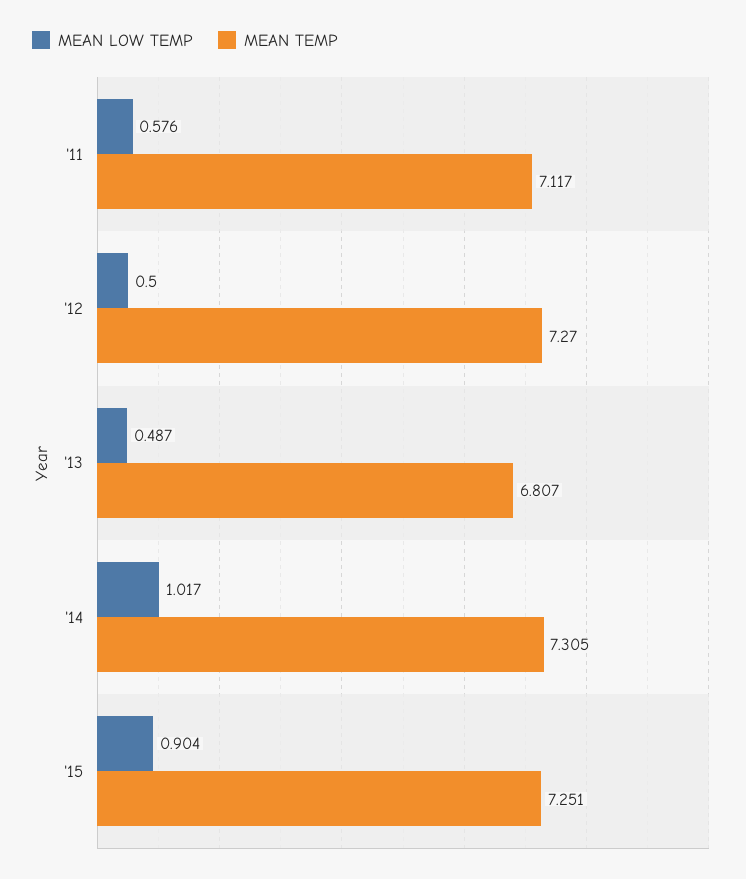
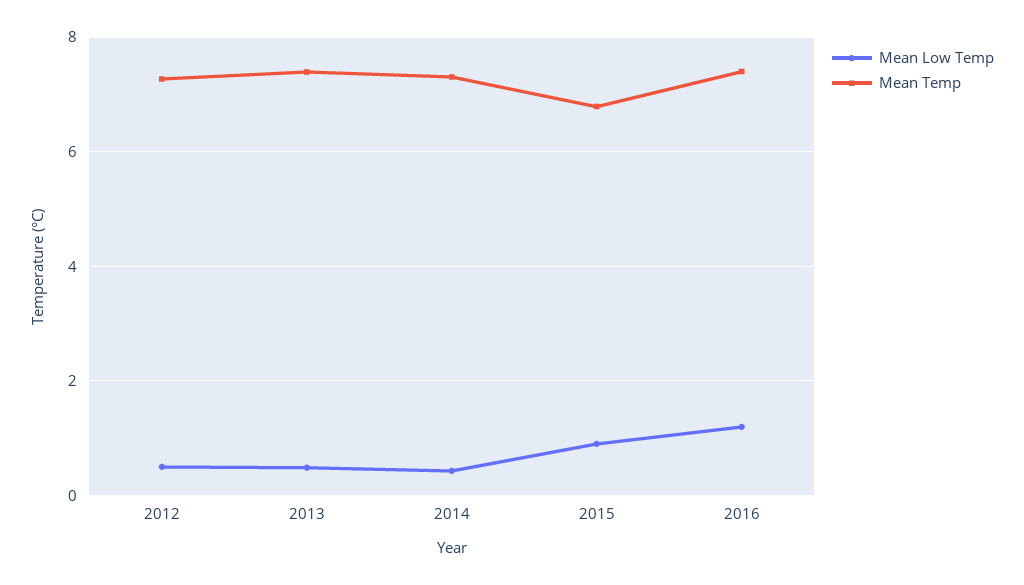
MEAN LOW TEMP, '11: 0.576 -> none
MEAN TEMP, '11: 7.117 -> none
MEAN TEMP, '13: 6.807 -> 7.4
MEAN LOW TEMP, '14: 1.017 -> 0.4
MEAN TEMP, '15: 7.251 -> 6.8
MEAN LOW TEMP, 2016: none -> 1.2
MEAN TEMP, 2016: none -> 7.4

